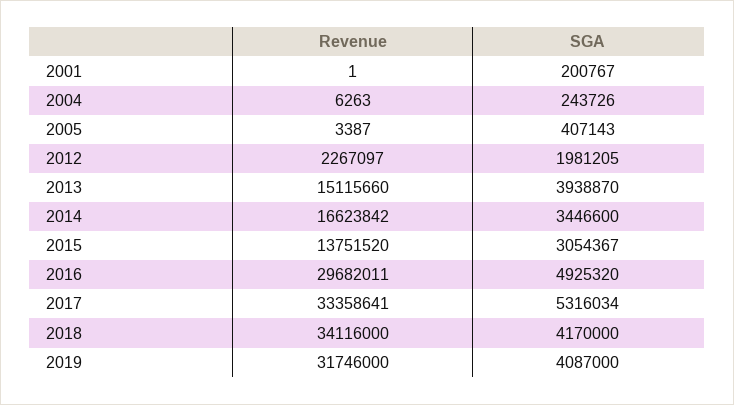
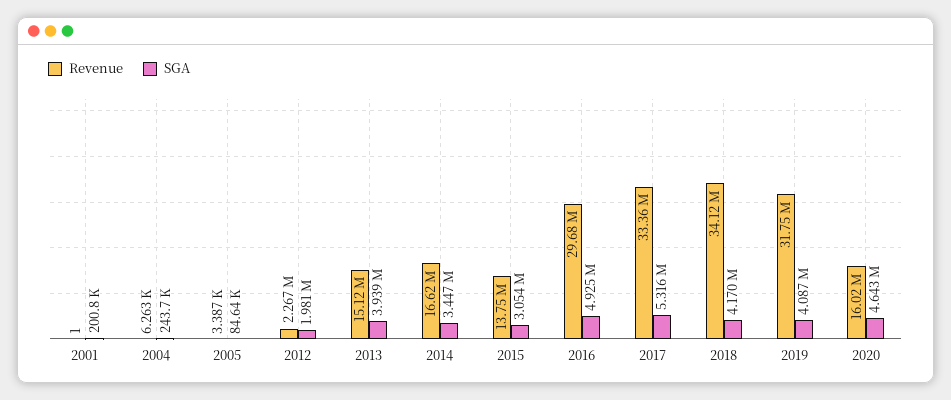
SGA, 2005: 407143 -> 84640
Revenue, 2020: none -> 16020000
SGA, 2020: none -> 4643000

